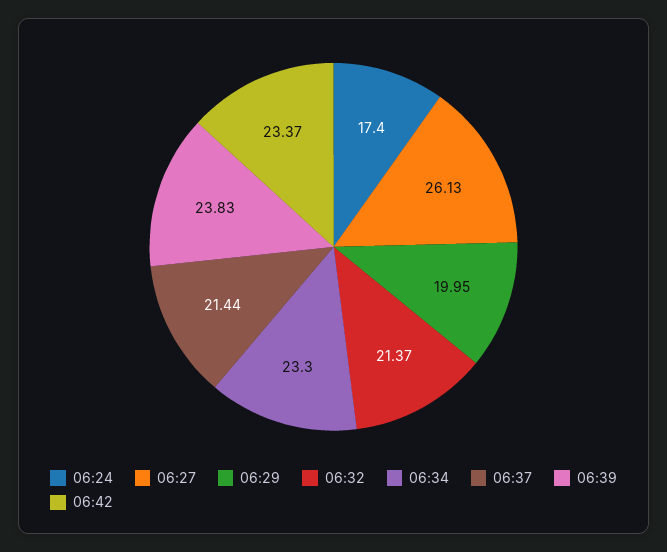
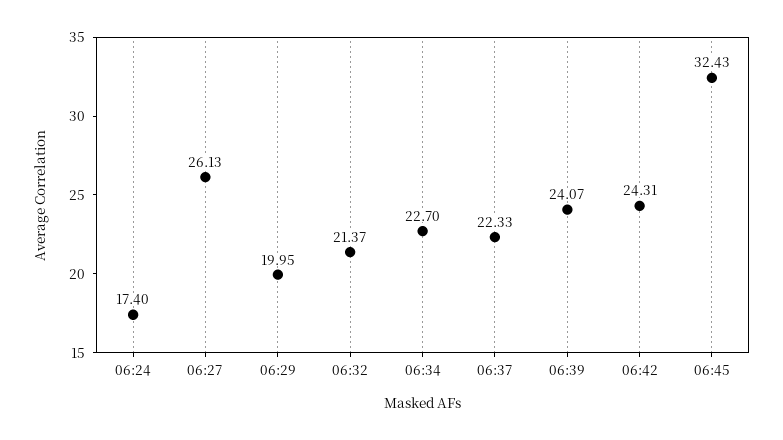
06:34: 23.3 -> 22.7
06:37: 21.44 -> 22.33
06:39: 23.83 -> 24.07
06:42: 23.37 -> 24.31
06:45: none -> 32.43

